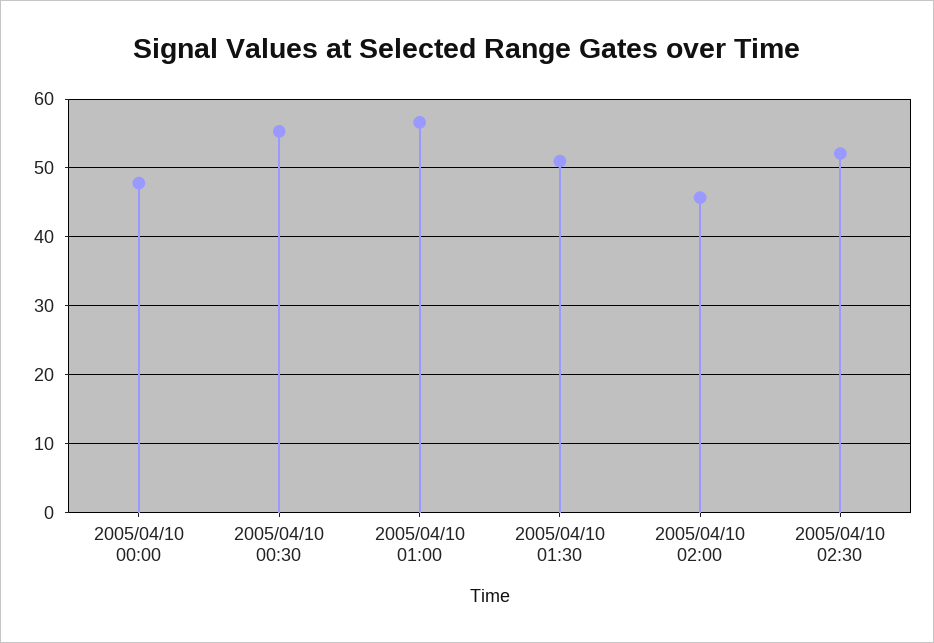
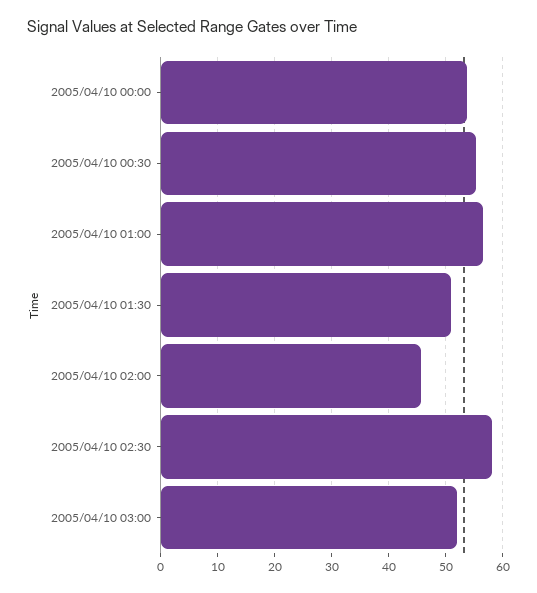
2005/04/10 00:00: 48 -> 54
2005/04/10 02:30: 52 -> 58
2005/04/10 03:00: none -> 52

